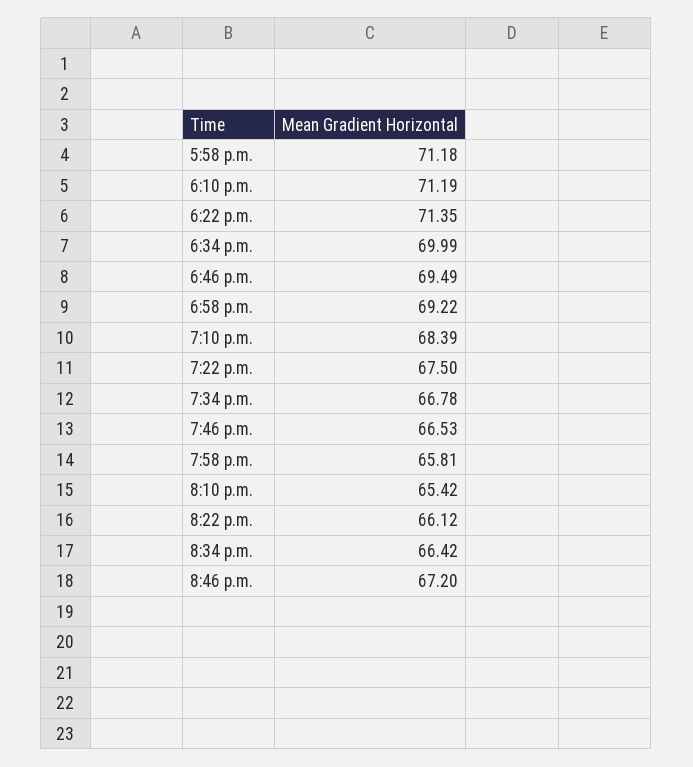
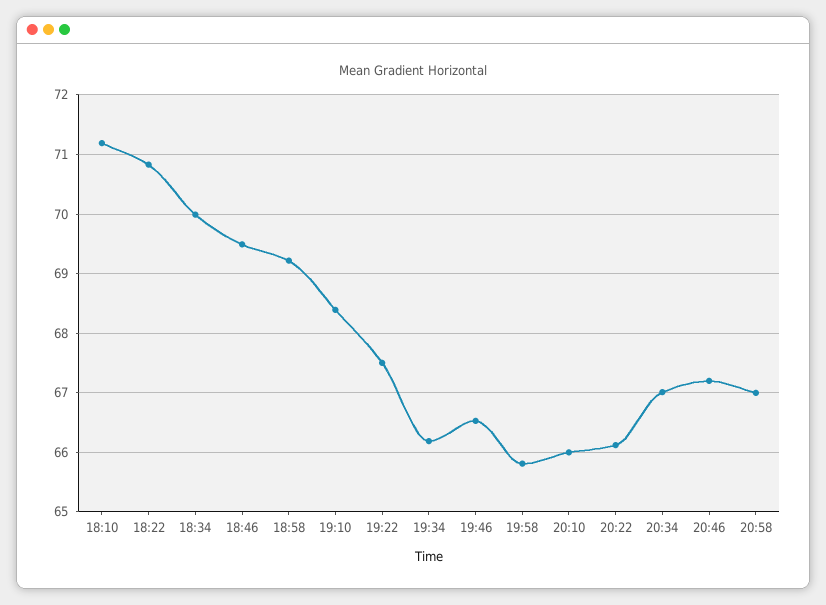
5:58 p.m.: 71.18 -> none
6:22 p.m.: 71.35 -> 70.8
7:34 p.m.: 66.78 -> 66.2
8:10 p.m.: 65.42 -> 66
8:34 p.m.: 66.42 -> 67
20:58: none -> 67

